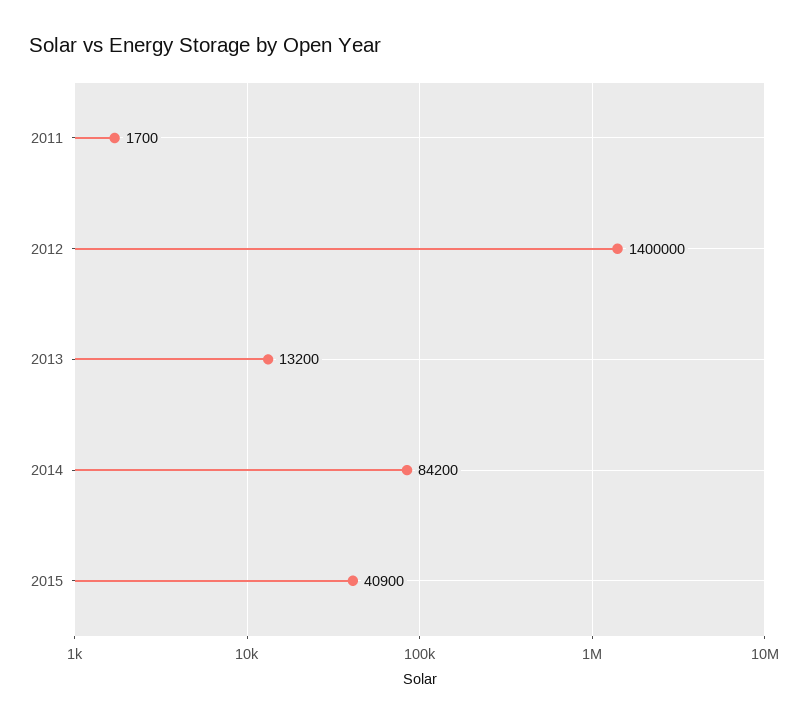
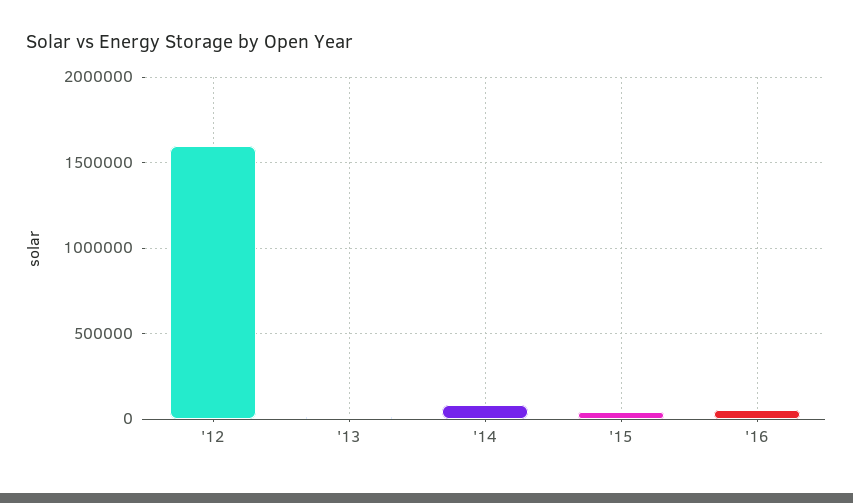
2011: 1700 -> none
2012: 1400000 -> 1600000
'16: none -> 50000

